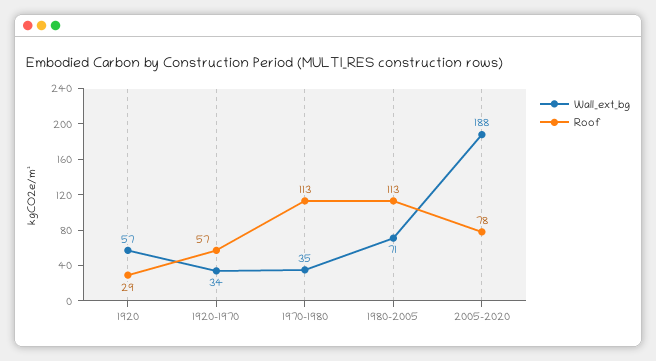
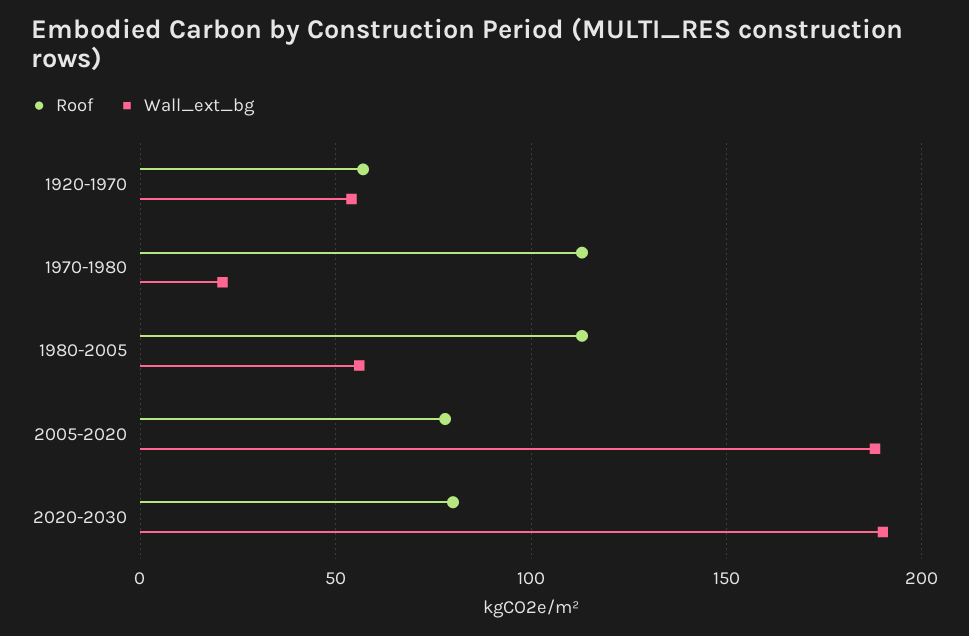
Wall_ext_bg, 1920: 57 -> none
Roof, 1920: 29 -> none
Wall_ext_bg, 1920-1970: 34 -> 55
Wall_ext_bg, 1970-1980: 35 -> 20
Wall_ext_bg, 1980-2005: 71 -> 55
Roof, 2020-2030: none -> 80
Wall_ext_bg, 2020-2030: none -> 190

